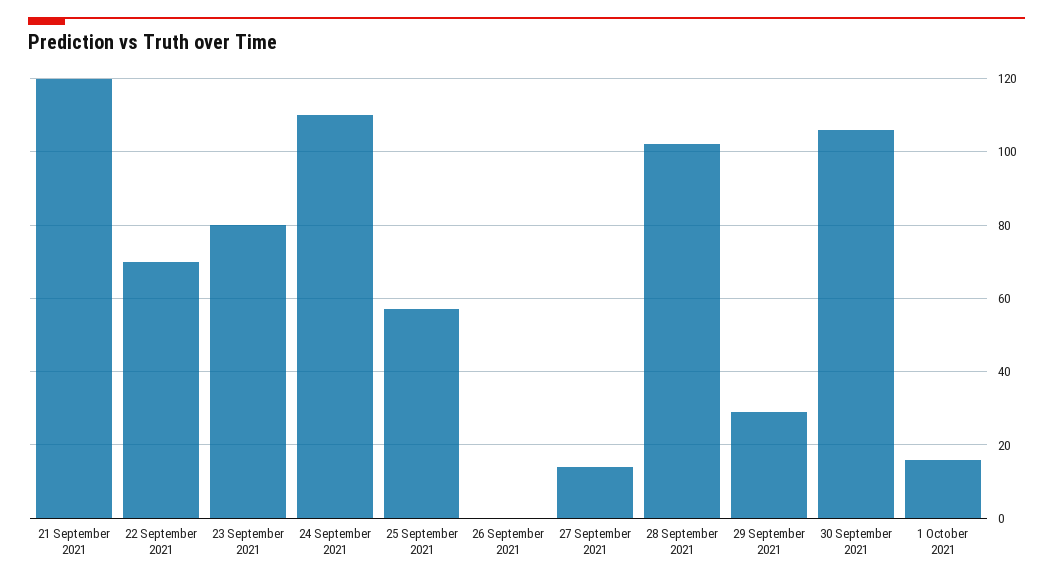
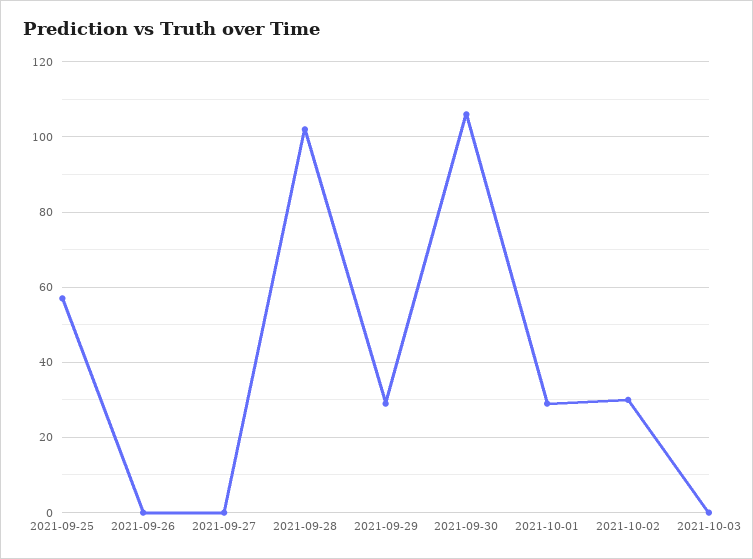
21 September 2021: 120 -> none
22 September 2021: 70 -> none
23 September 2021: 80 -> none
24 September 2021: 110 -> none
27 September 2021: 15 -> 0
1 October 2021: 15 -> 30
2021-10-02: none -> 30
2021-10-03: none -> 0

